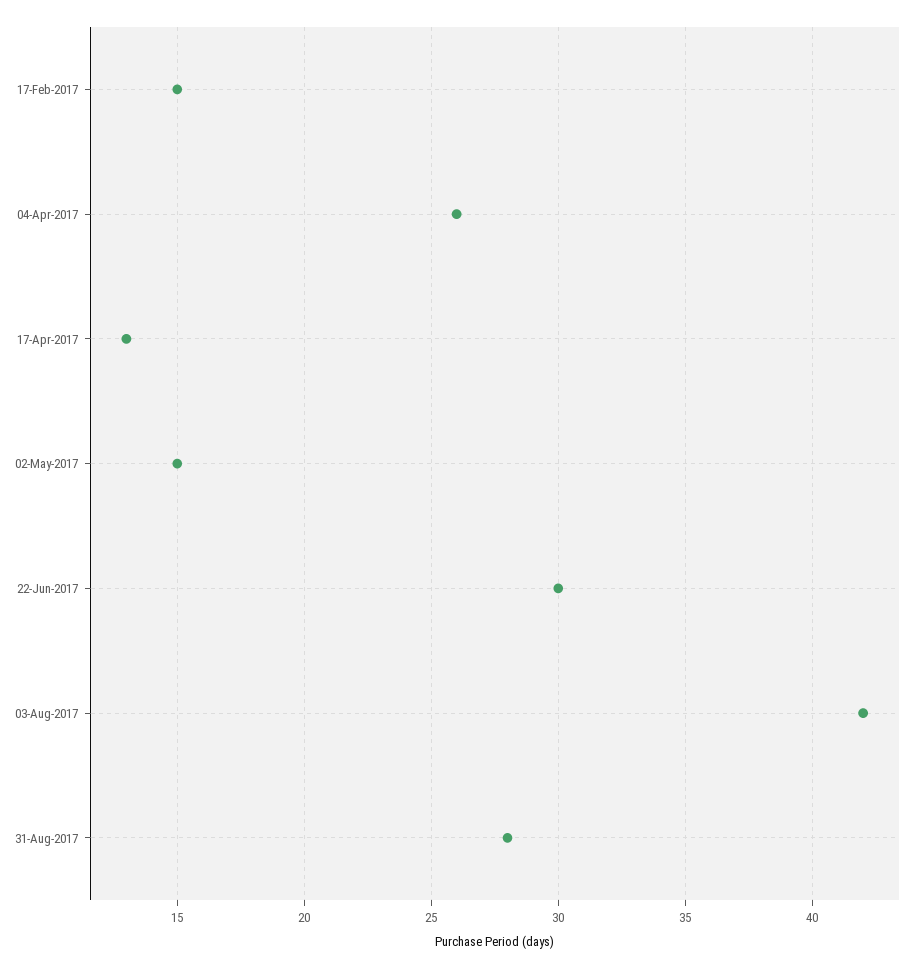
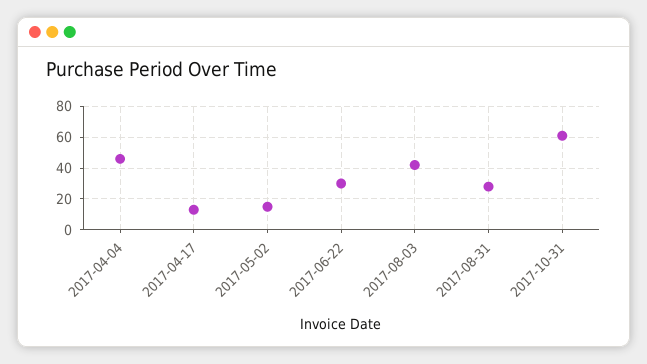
17-Feb-2017: 15 -> none
04-Apr-2017: 26 -> 45
2017-10-31: none -> 60

